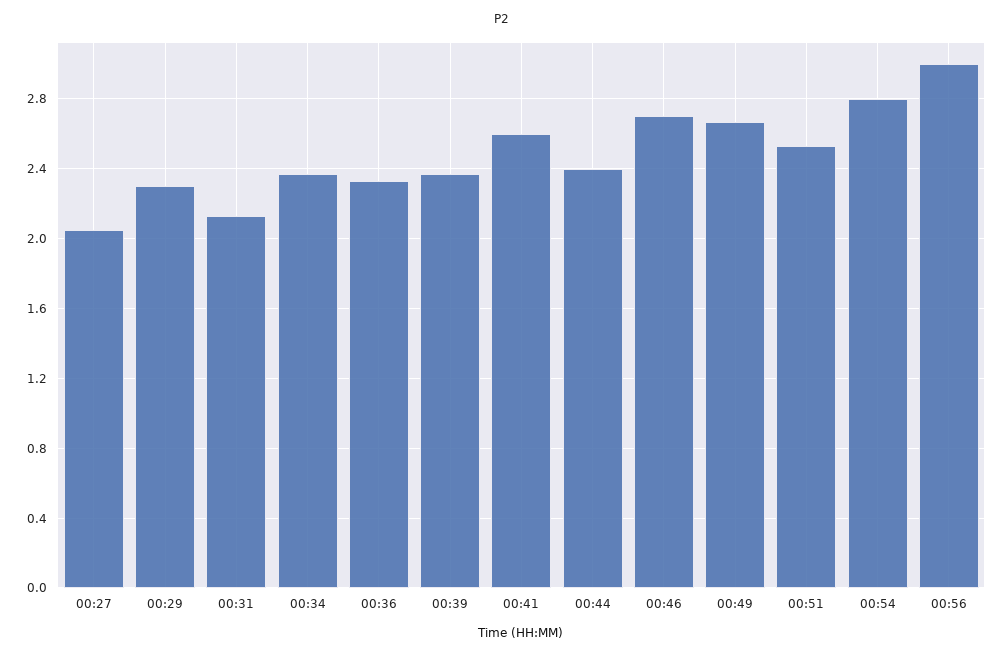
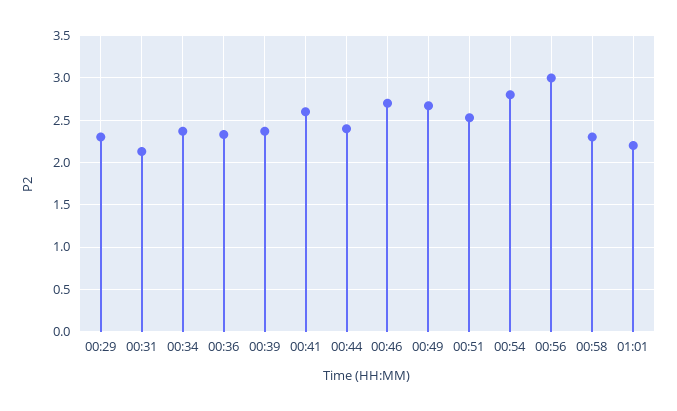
00:27: 2.05 -> none
00:58: none -> 2.3
01:01: none -> 2.2

